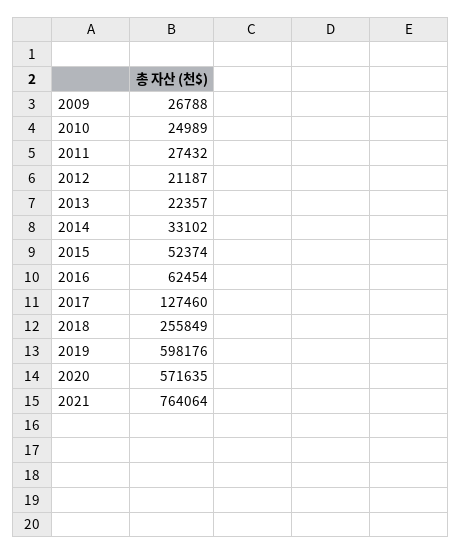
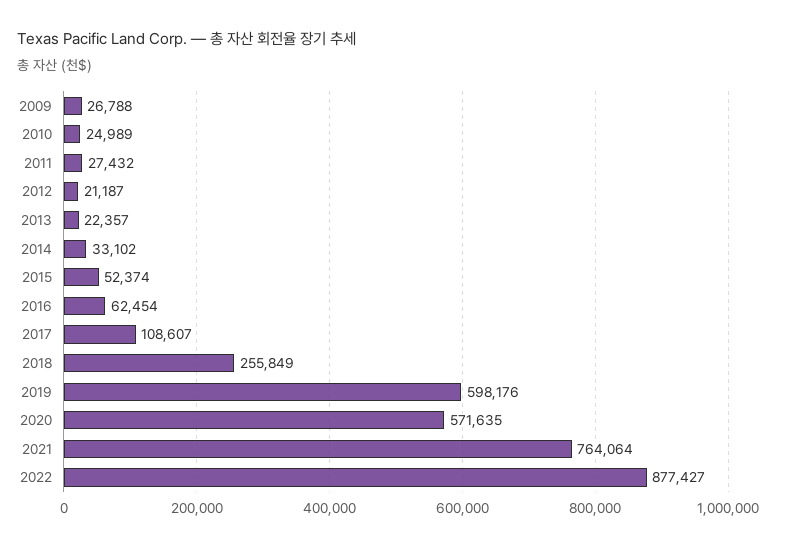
2017: 127460 -> 108607
2022: none -> 877427

